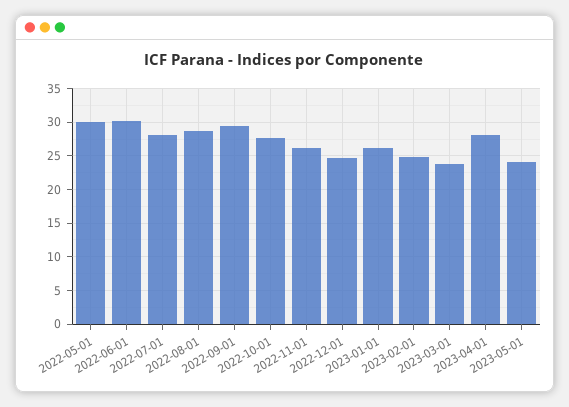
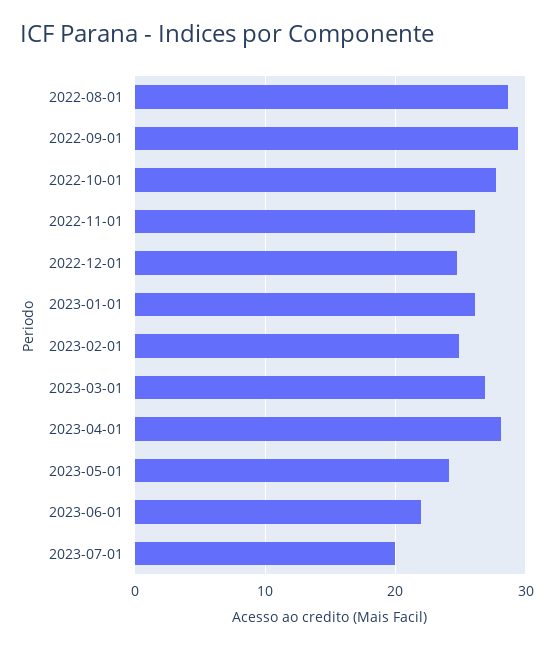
2022-05-01: 30 -> none
2022-06-01: 30 -> none
2022-07-01: 28 -> none
2023-03-01: 24 -> 27
2023-06-01: none -> 22
2023-07-01: none -> 20

